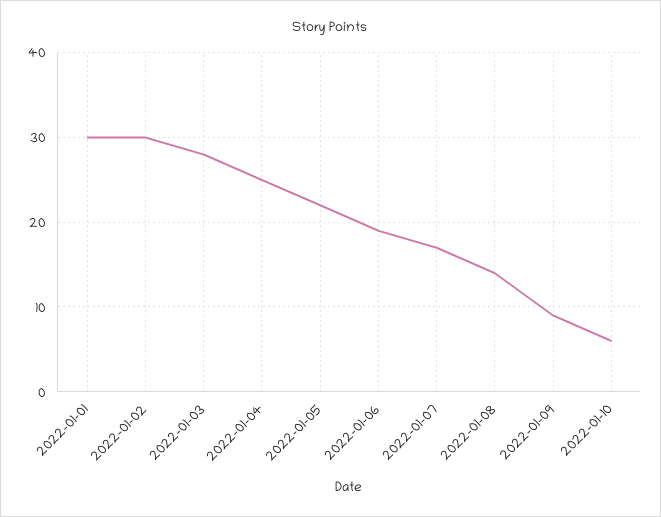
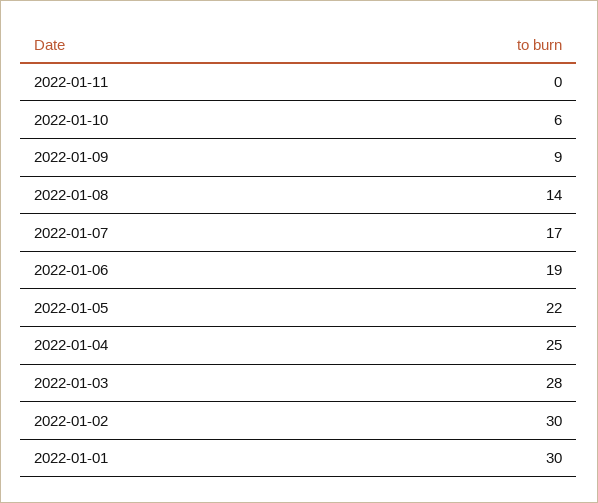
2022-01-11: none -> 0

